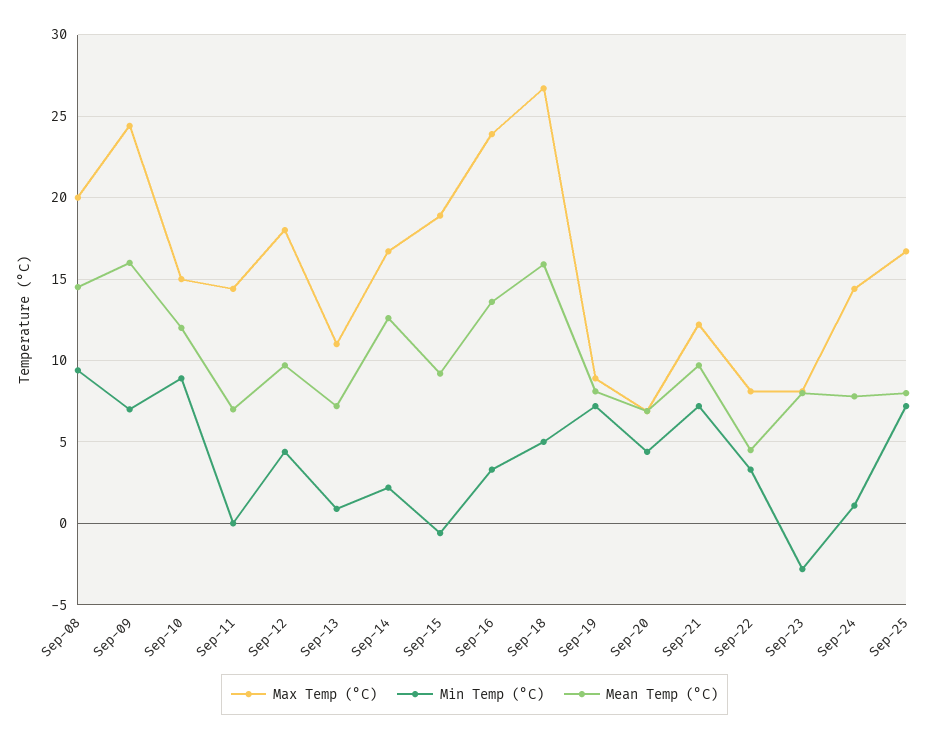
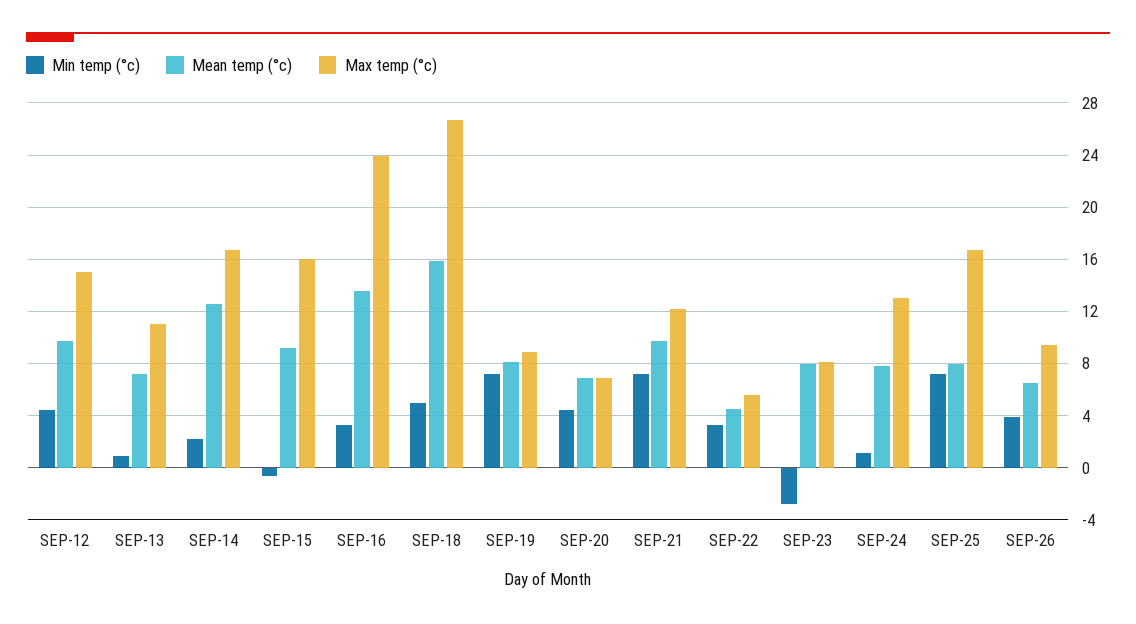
Max Temp (°C), Sep-08: 20 -> none
Min Temp (°C), Sep-08: 9.5 -> none
Mean Temp (°C), Sep-08: 14.5 -> none
Max Temp (°C), Sep-09: 24.5 -> none
Min Temp (°C), Sep-09: 7 -> none
Mean Temp (°C), Sep-09: 16 -> none
Max Temp (°C), Sep-10: 15 -> none
Min Temp (°C), Sep-10: 9 -> none
Mean Temp (°C), Sep-10: 12 -> none
Max Temp (°C), Sep-11: 14.5 -> none
Min Temp (°C), Sep-11: 0 -> none
Mean Temp (°C), Sep-11: 7 -> none
Max Temp (°C), Sep-12: 18 -> 15
Max Temp (°C), Sep-15: 19 -> 16
Max Temp (°C), Sep-22: 8 -> 5.5
Max Temp (°C), Sep-24: 14.5 -> 13
Min Temp (°C), SEP-26: none -> 4
Mean Temp (°C), SEP-26: none -> 6.5
Max Temp (°C), SEP-26: none -> 9.5

